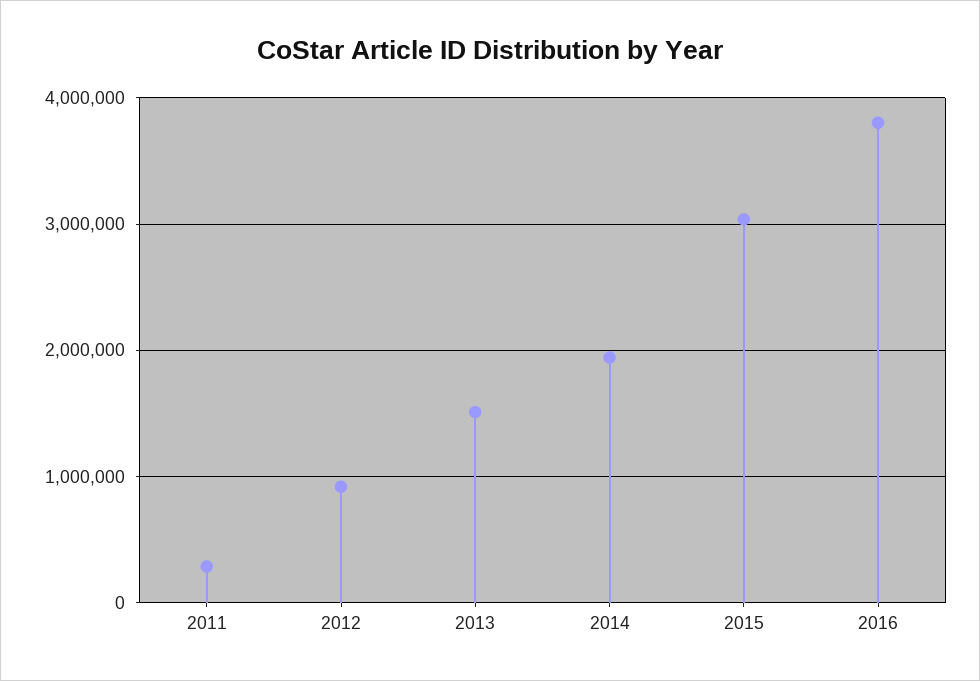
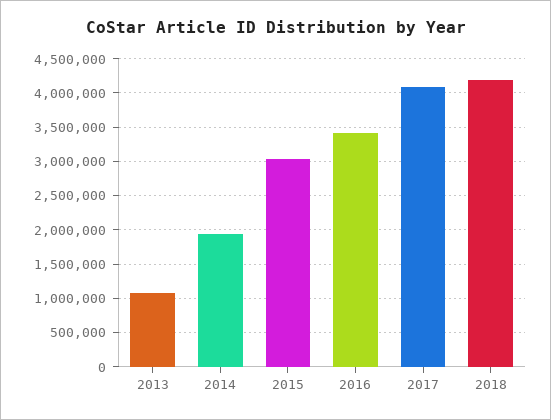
2011: 300000 -> none
2012: 900000 -> none
2013: 1500000 -> 1100000
2016: 3800000 -> 3400000
2017: none -> 4100000
2018: none -> 4200000

